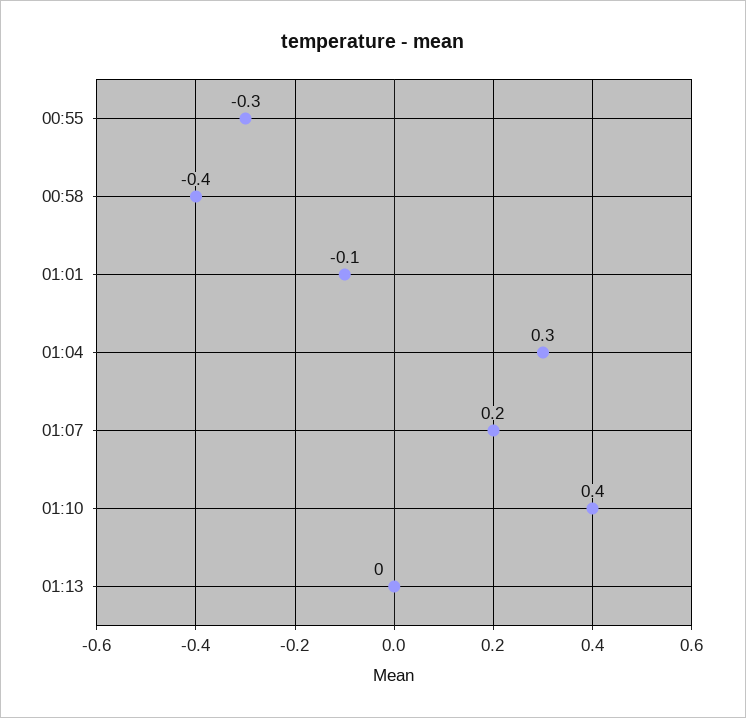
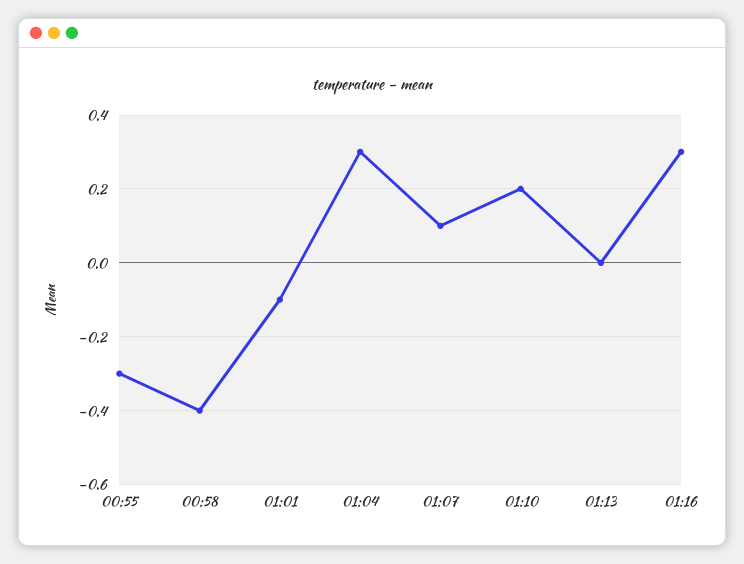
01:07: 0.2 -> 0.1
01:10: 0.4 -> 0.2
01:16: none -> 0.3

